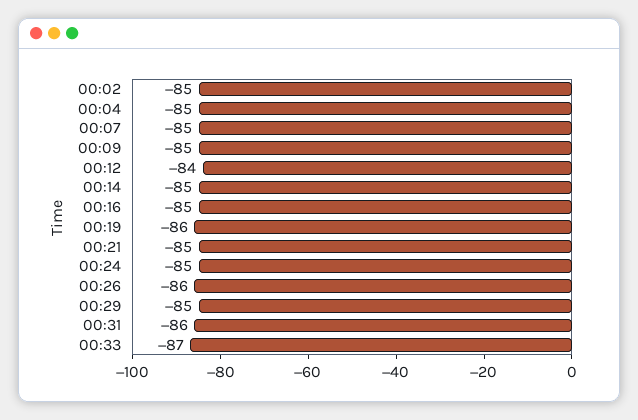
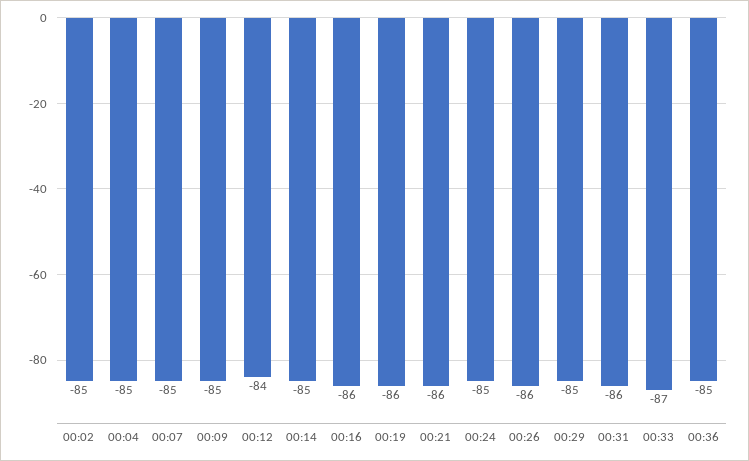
00:16: -85 -> -86
00:21: -85 -> -86
00:36: none -> -85

